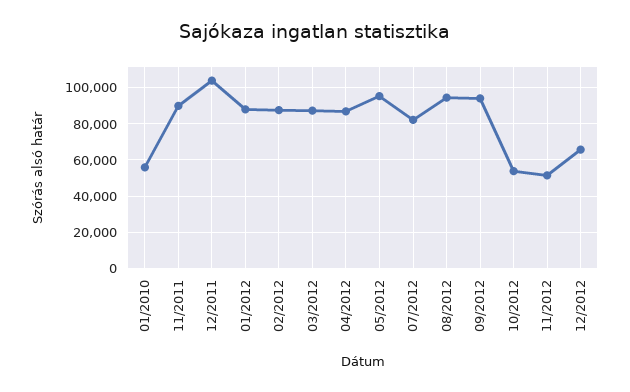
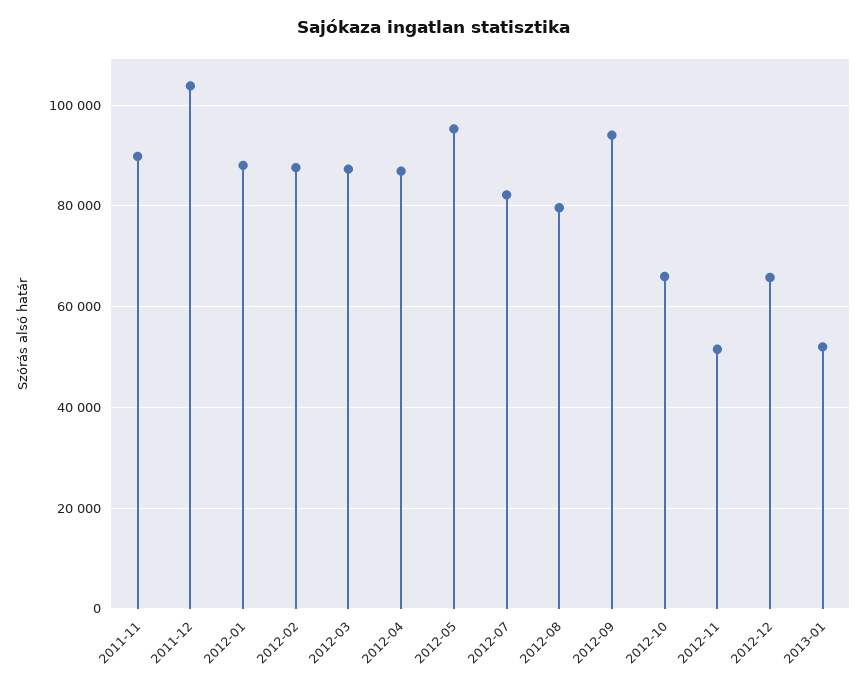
01/2010: 55000 -> none
08/2012: 95000 -> 80000
10/2012: 55000 -> 66000
2013-01: none -> 52000

